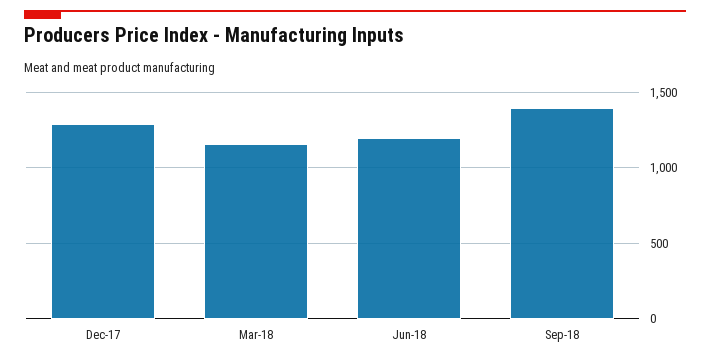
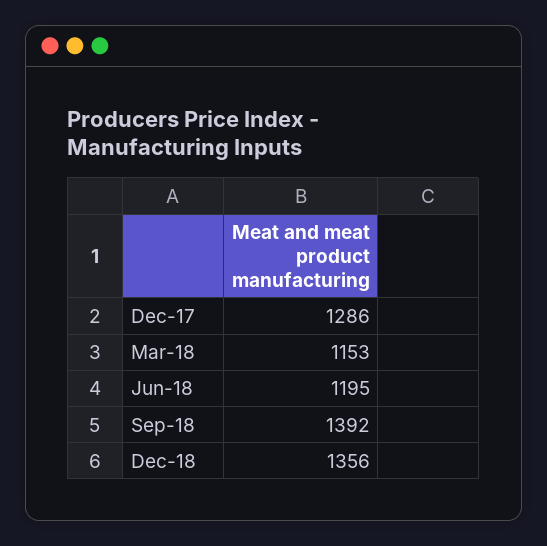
Dec-18: none -> 1356

